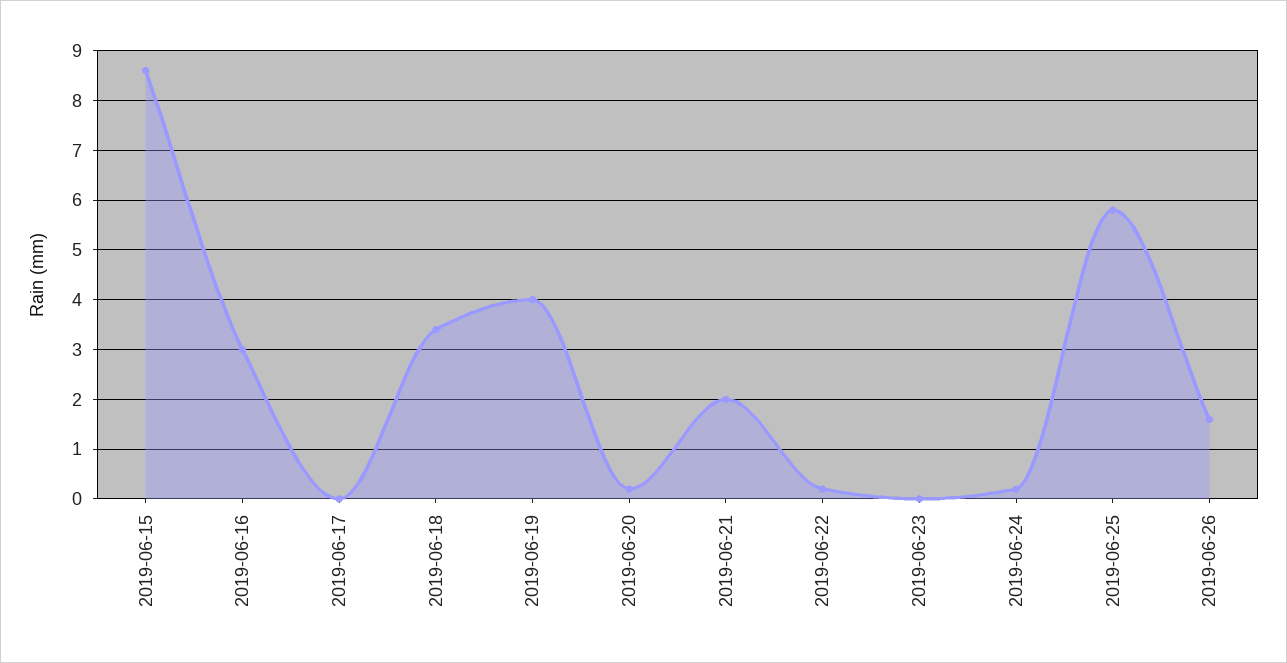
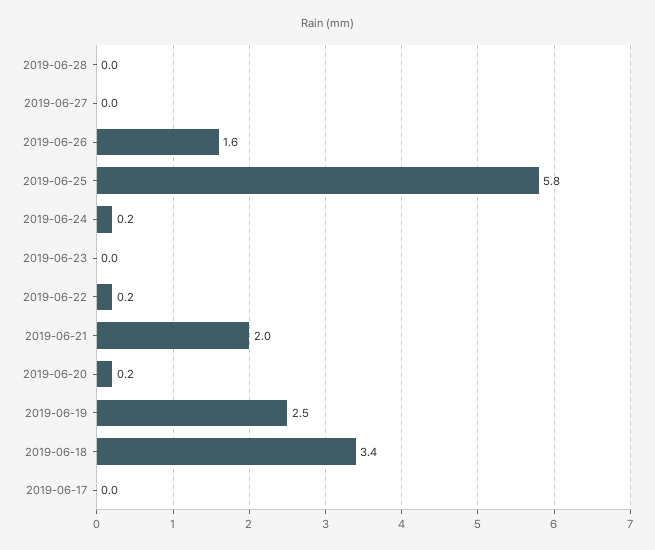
2019-06-15: 8.5 -> none
2019-06-16: 3 -> none
2019-06-19: 4 -> 2.5
2019-06-28: none -> 0
2019-06-27: none -> 0

